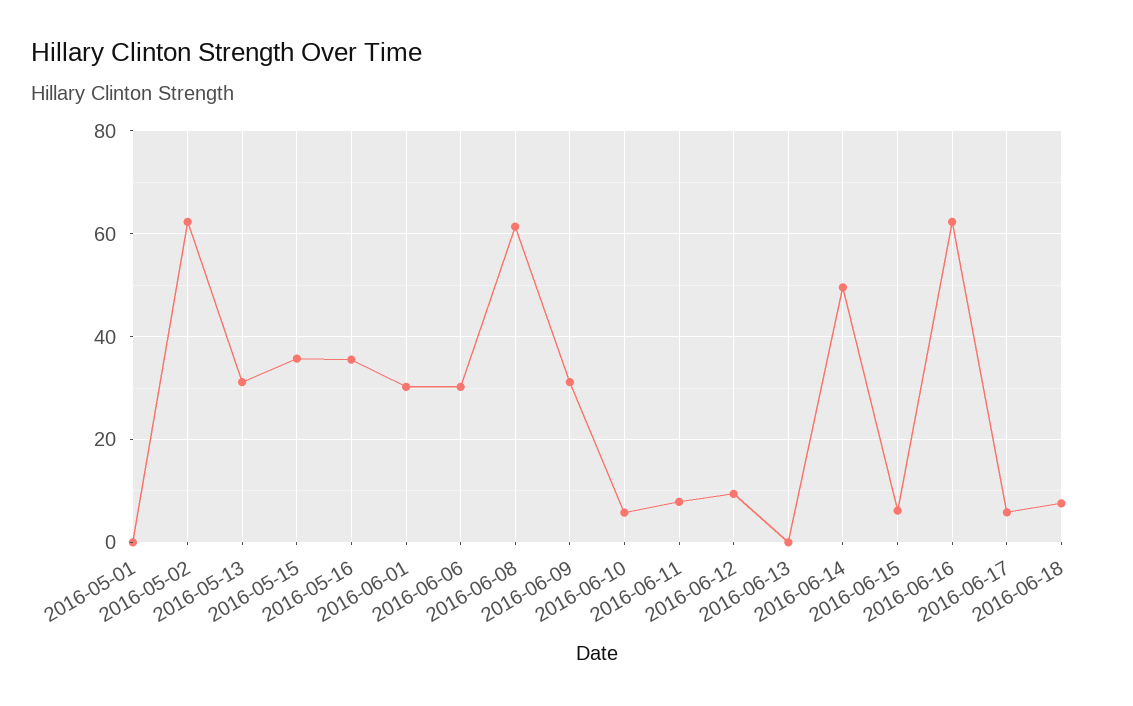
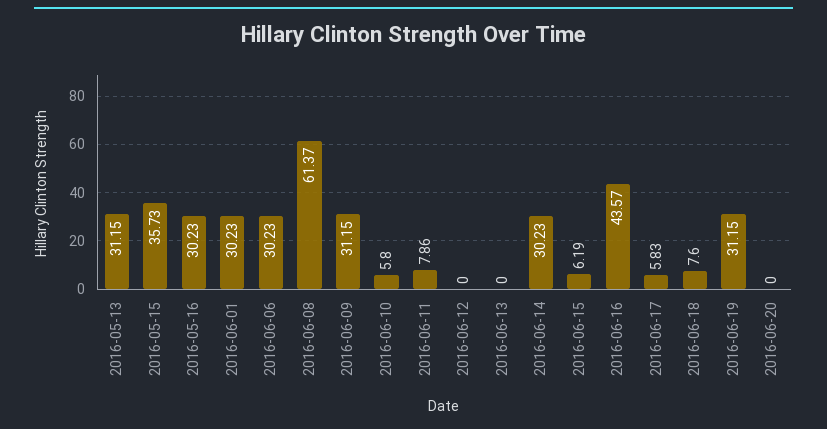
2016-05-01: 0 -> none
2016-05-02: 62 -> none
2016-05-16: 36 -> 30.23
2016-06-12: 10 -> 0
2016-06-14: 50 -> 30.23
2016-06-16: 62 -> 43.57
2016-06-19: none -> 31.15
2016-06-20: none -> 0

